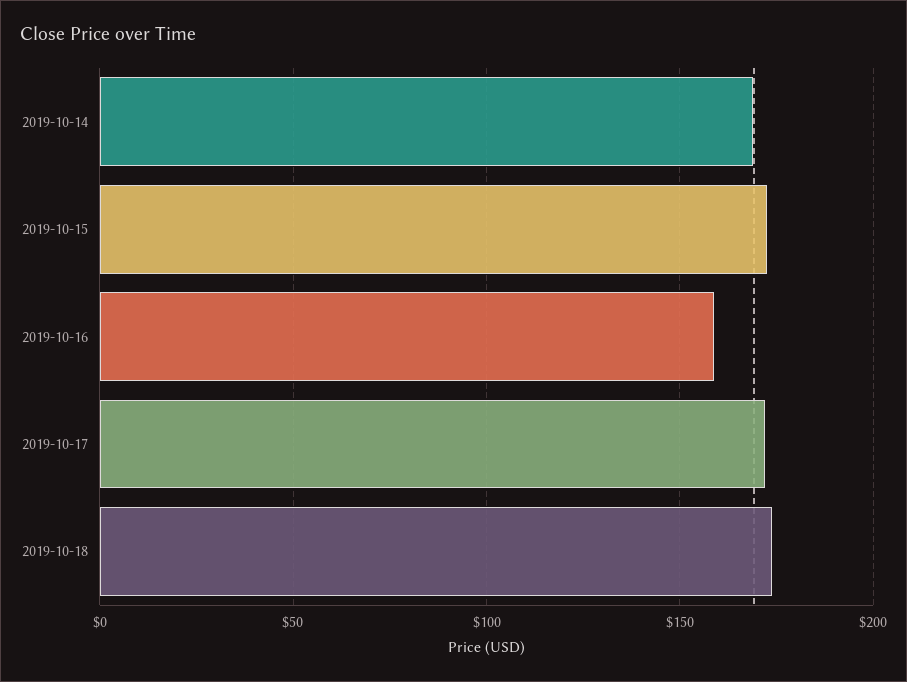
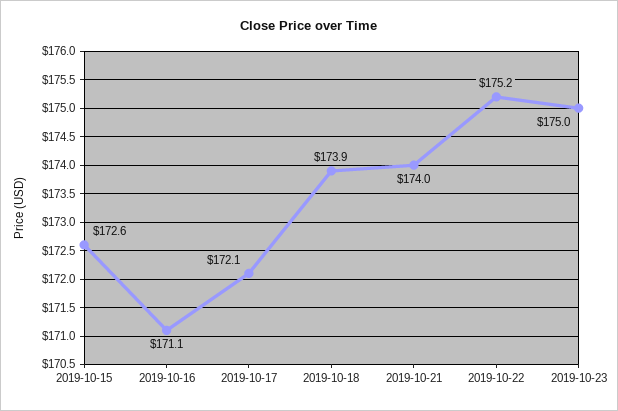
2019-10-14: 170 -> none
2019-10-16: 160 -> 171.1
2019-10-21: none -> 174
2019-10-22: none -> 175.2
2019-10-23: none -> 175

